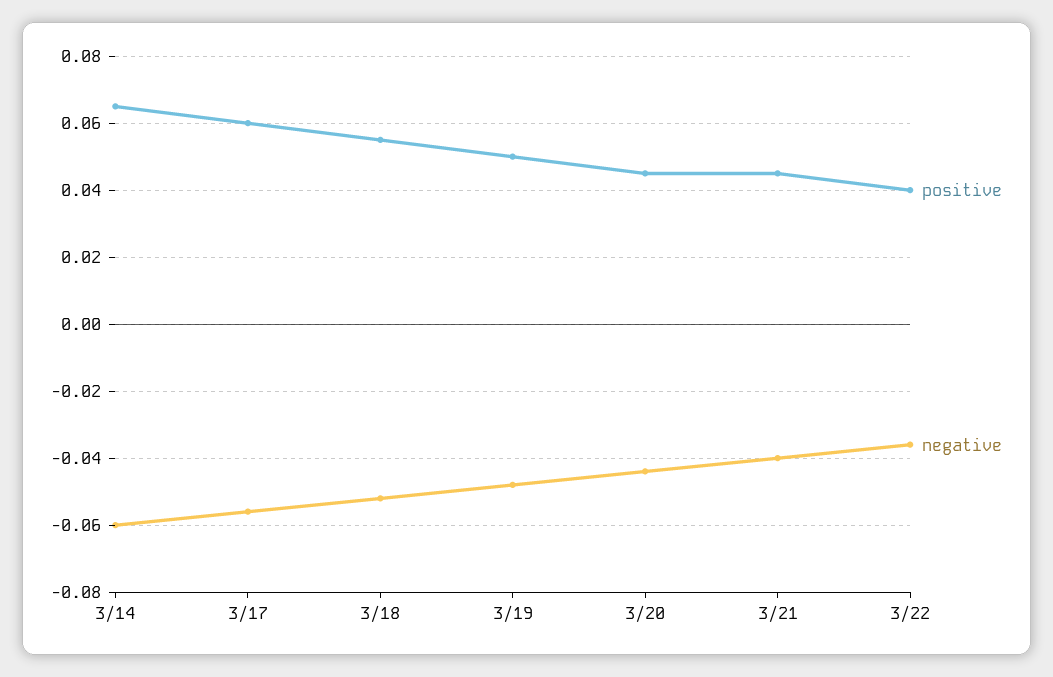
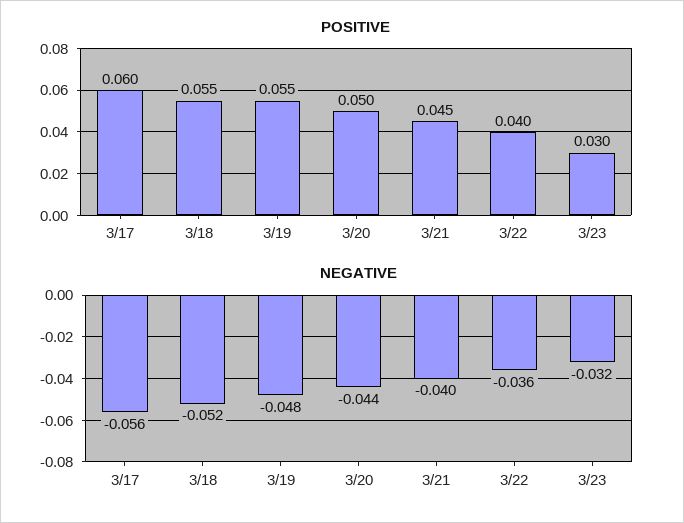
positive, 3/14: 0.065 -> none
negative, 3/14: -0.06 -> none
positive, 3/19: 0.05 -> 0.055
positive, 3/20: 0.045 -> 0.05
positive, 3/23: none -> 0.03
negative, 3/23: none -> -0.032

